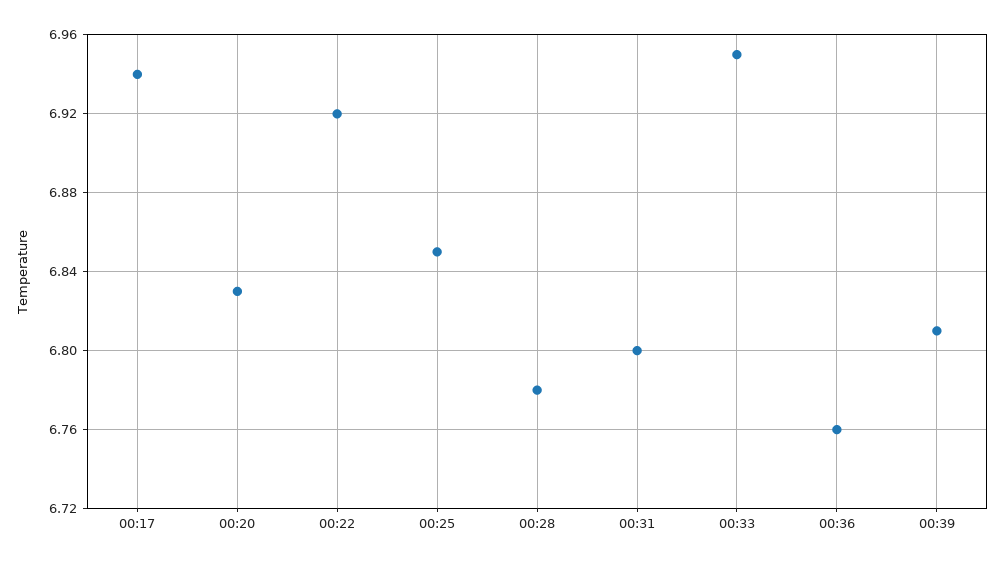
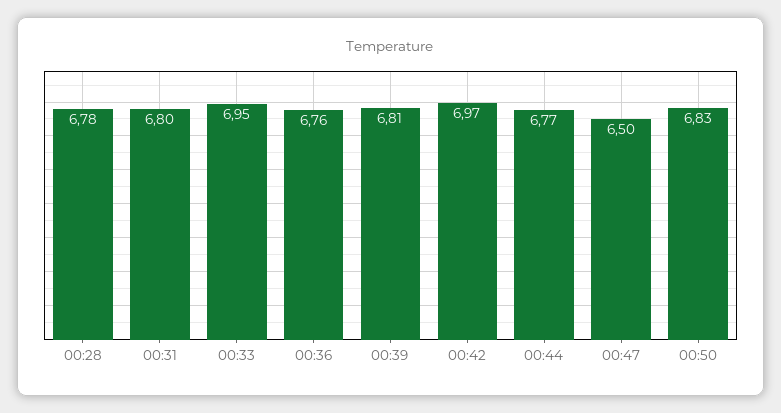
00:17: 6.94 -> none
00:20: 6.83 -> none
00:22: 6.92 -> none
00:25: 6.85 -> none
00:42: none -> 6.97
00:44: none -> 6.77
00:47: none -> 6.5
00:50: none -> 6.83

